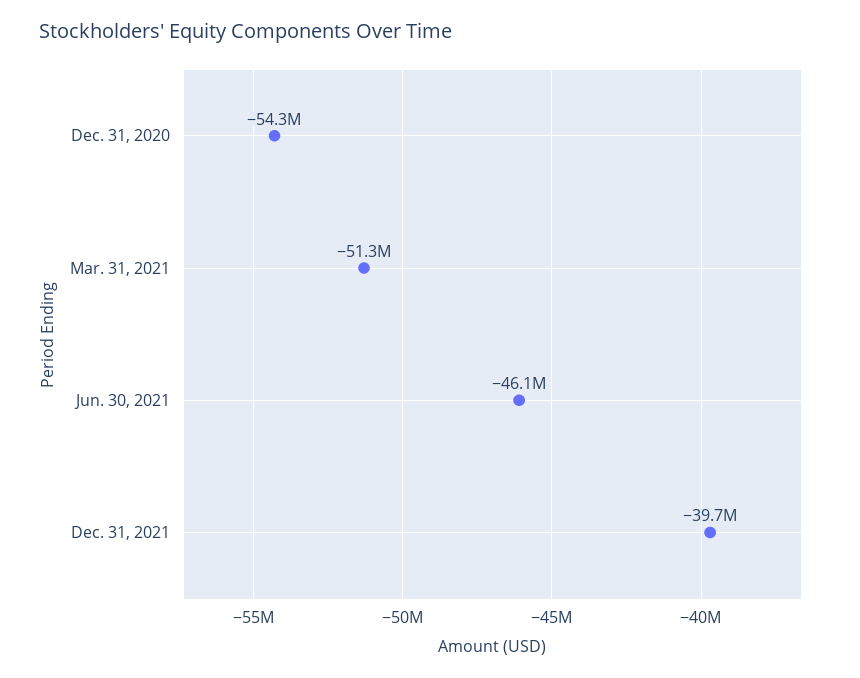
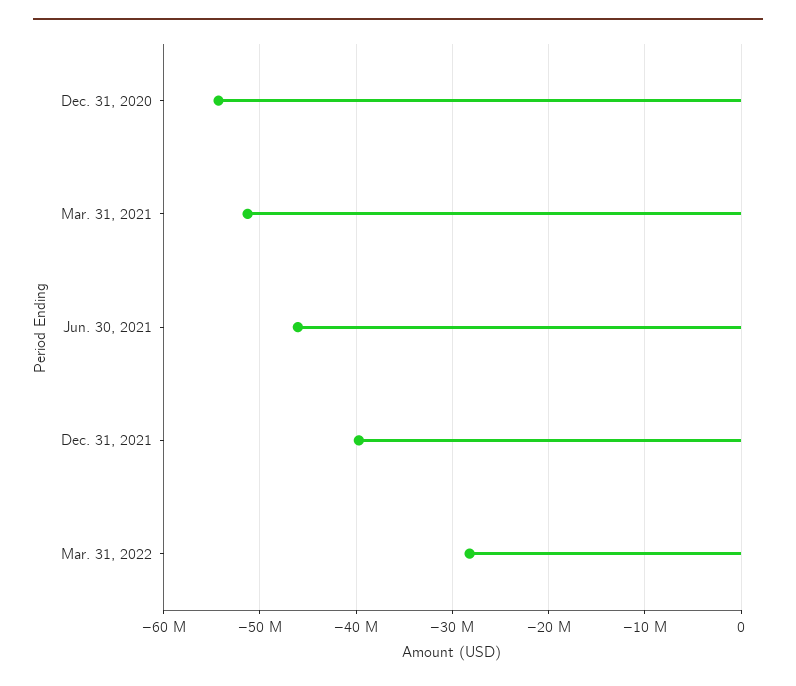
Mar. 31, 2022: none -> -28000000

